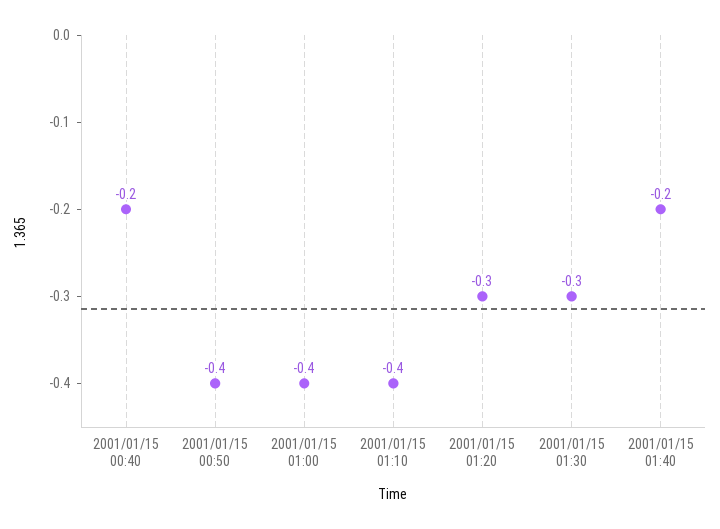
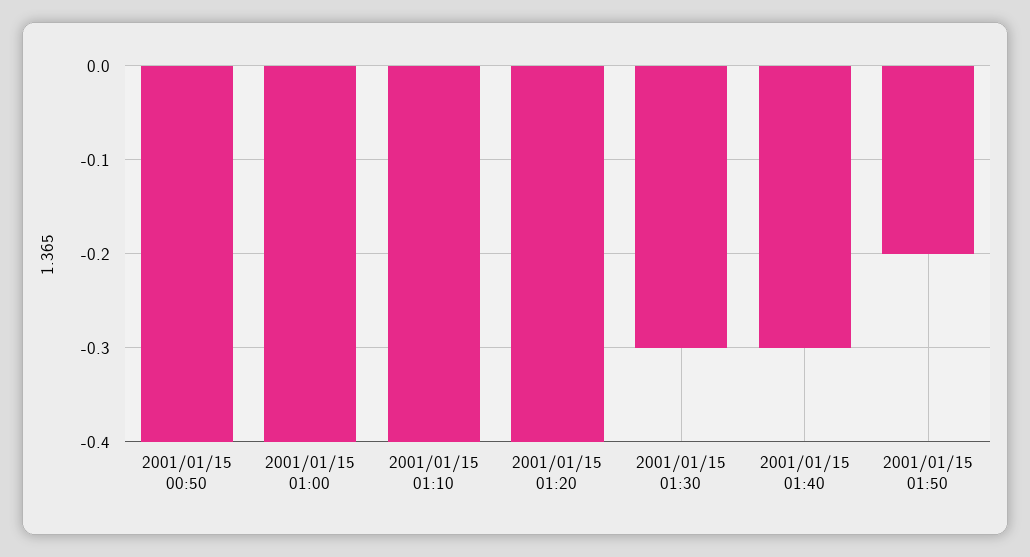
2001/01/15 00:40: -0.2 -> none
2001/01/15 01:20: -0.3 -> -0.4
2001/01/15 01:40: -0.2 -> -0.3
2001/01/15 01:50: none -> -0.2

